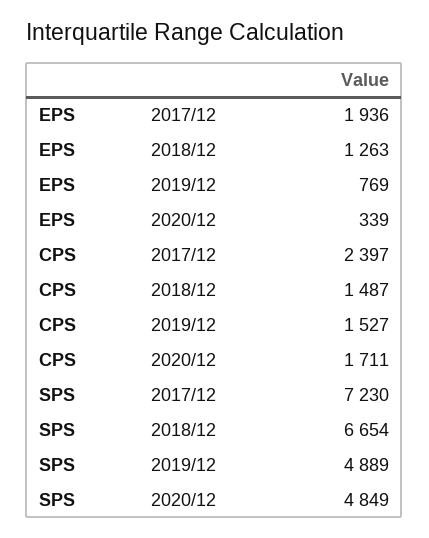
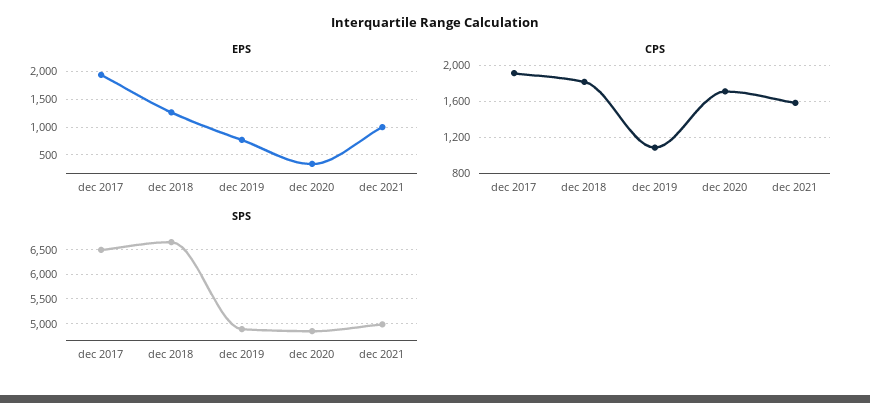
CPS, 2017/12: 2397 -> 1900
CPS, 2018/12: 1487 -> 1800
CPS, 2019/12: 1527 -> 1100
SPS, 2017/12: 7230 -> 6500
EPS, dec 2021: none -> 1000
CPS, dec 2021: none -> 1600
SPS, dec 2021: none -> 5000

